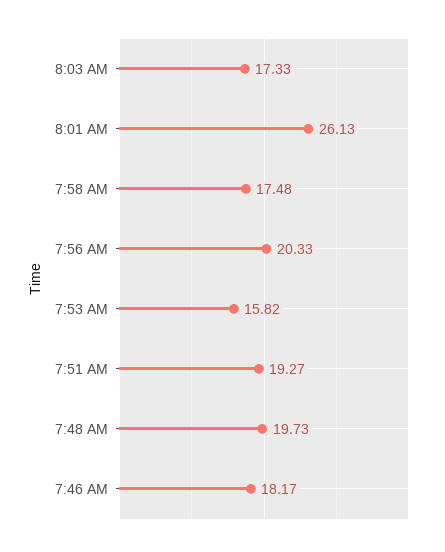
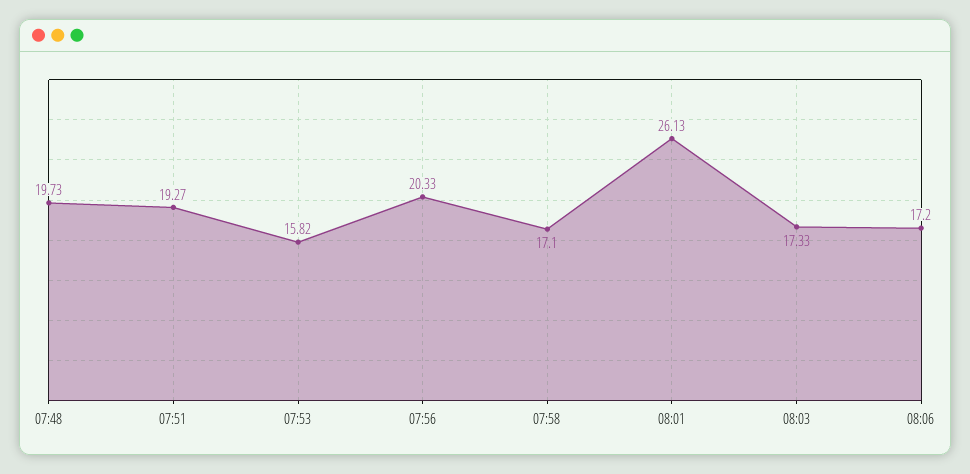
7:58 AM: 17.48 -> 17.1
7:46 AM: 18.17 -> none
08:06: none -> 17.2

